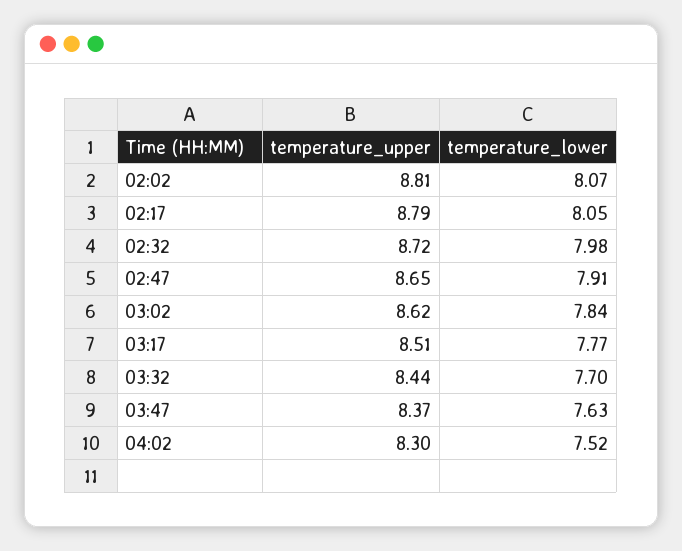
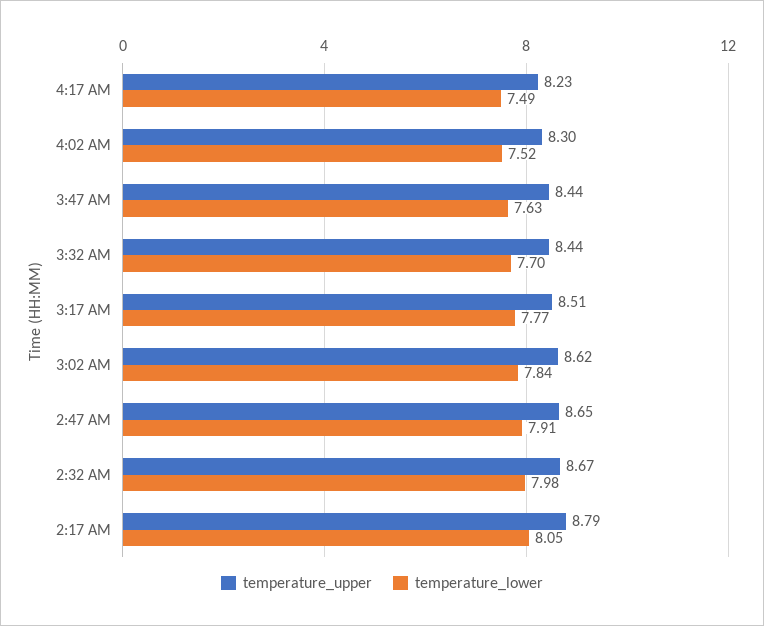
temperature_upper, 02:02: 8.81 -> none
temperature_lower, 02:02: 8.07 -> none
temperature_upper, 02:32: 8.72 -> 8.67
temperature_upper, 03:47: 8.37 -> 8.44
temperature_upper, 4:17 AM: none -> 8.23
temperature_lower, 4:17 AM: none -> 7.49

